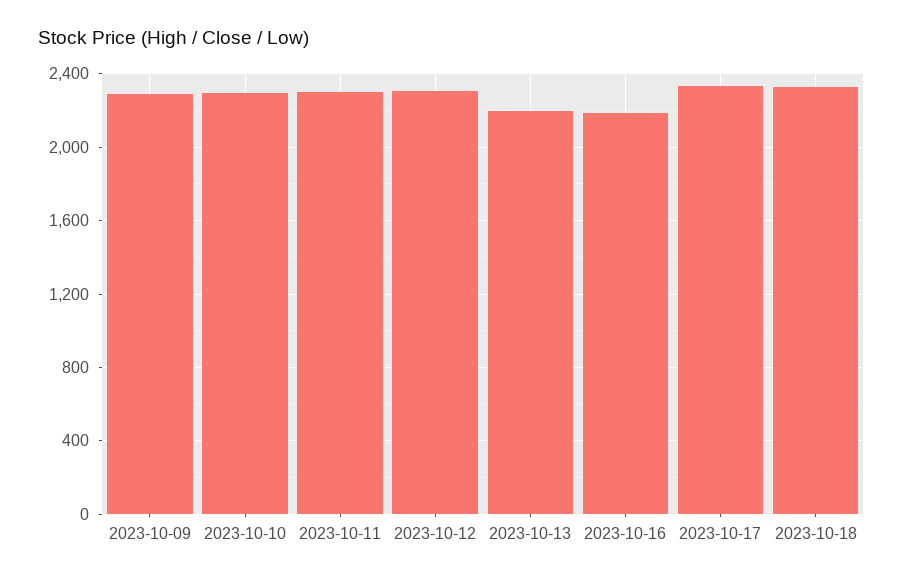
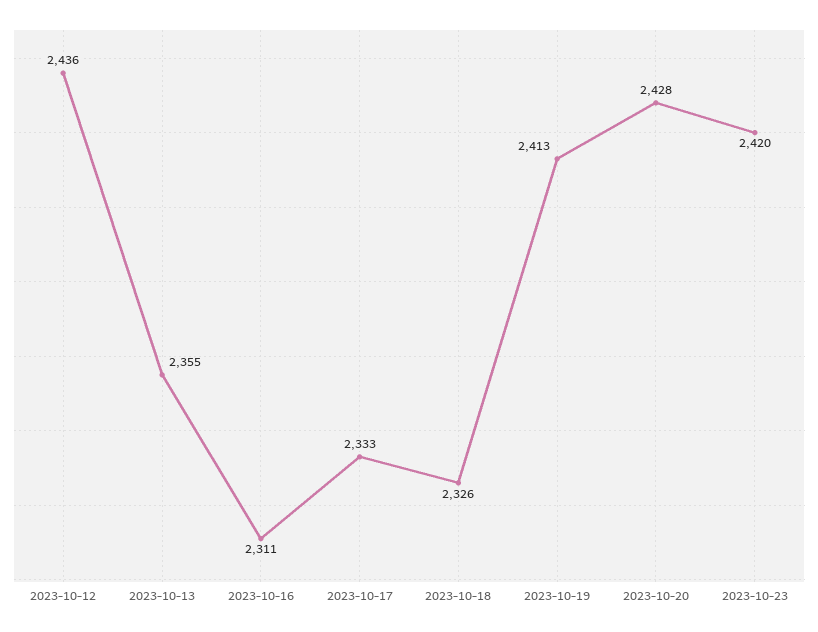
2023-10-09: 2300 -> none
2023-10-10: 2300 -> none
2023-10-11: 2300 -> none
2023-10-12: 2300 -> 2436
2023-10-13: 2200 -> 2355
2023-10-16: 2200 -> 2311
2023-10-19: none -> 2413
2023-10-20: none -> 2428
2023-10-23: none -> 2420

